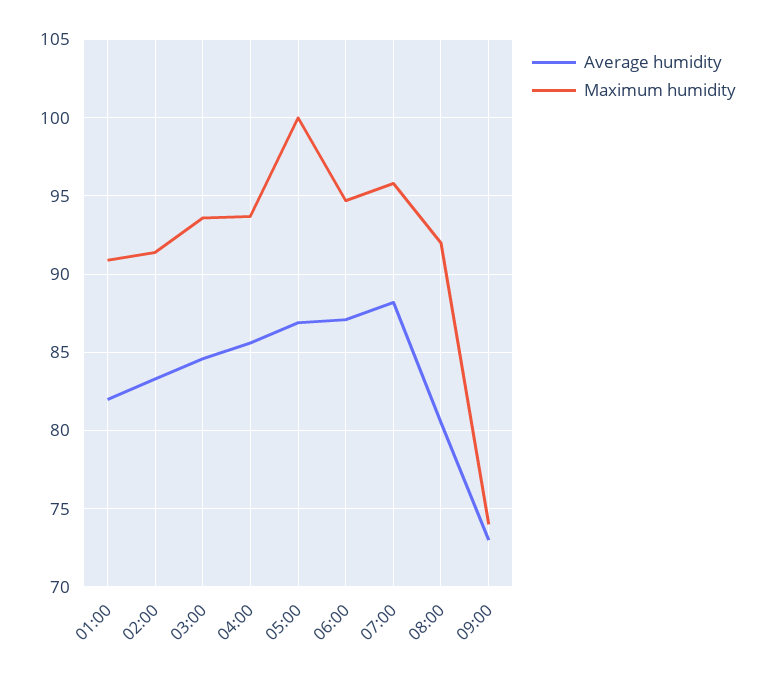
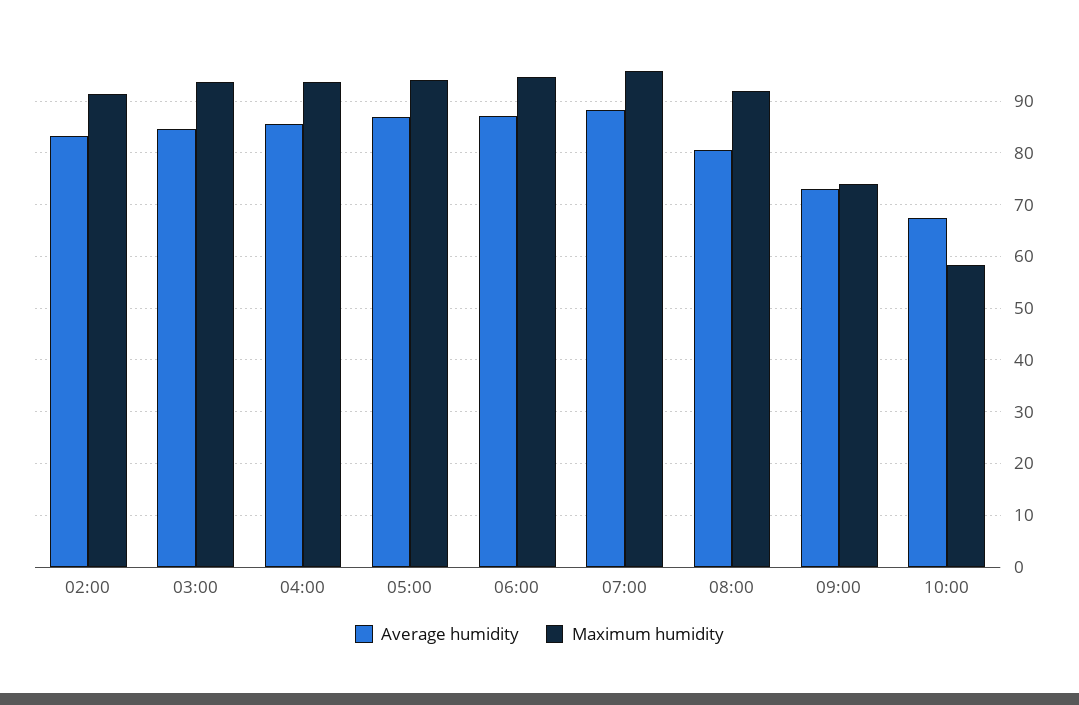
Average humidity, 01:00: 82 -> none
Maximum humidity, 01:00: 91 -> none
Maximum humidity, 05:00: 100 -> 94
Average humidity, 10:00: none -> 68
Maximum humidity, 10:00: none -> 58

